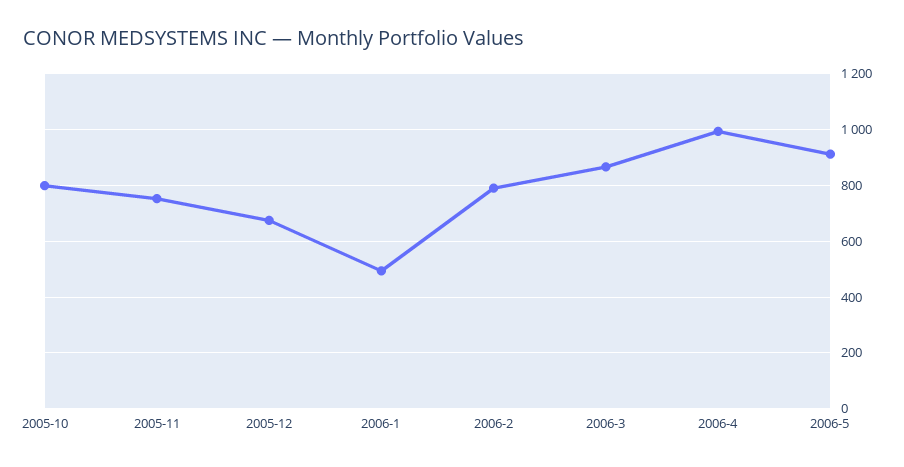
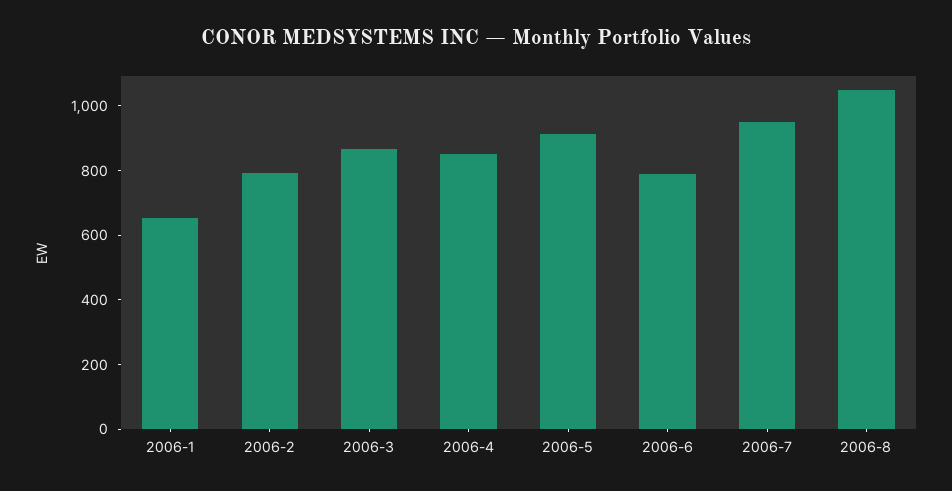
2005-10: 800 -> none
2005-11: 750 -> none
2005-12: 675 -> none
2006-1: 500 -> 650
2006-4: 1000 -> 850
2006-6: none -> 800
2006-7: none -> 950
2006-8: none -> 1050

